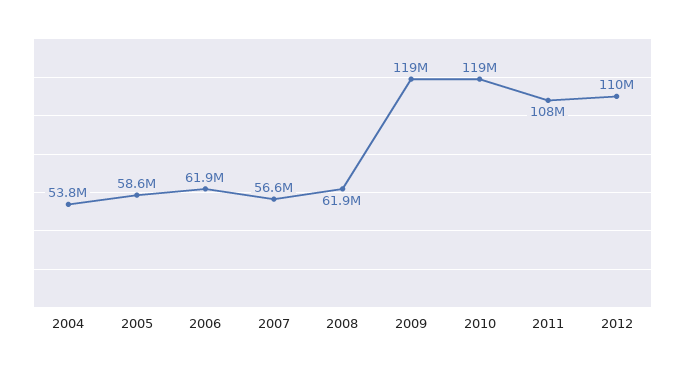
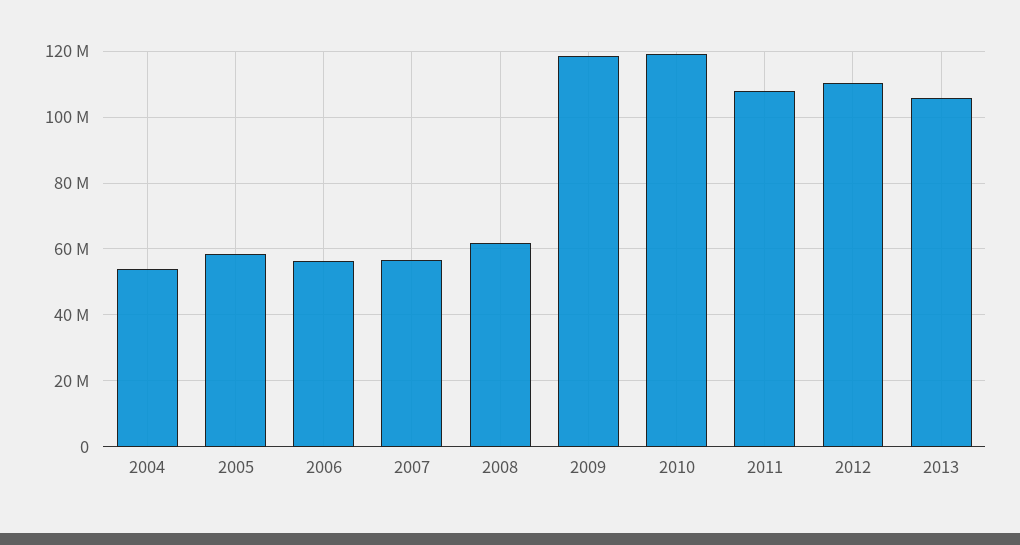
2006: 61900000 -> 56000000
2013: none -> 106000000

